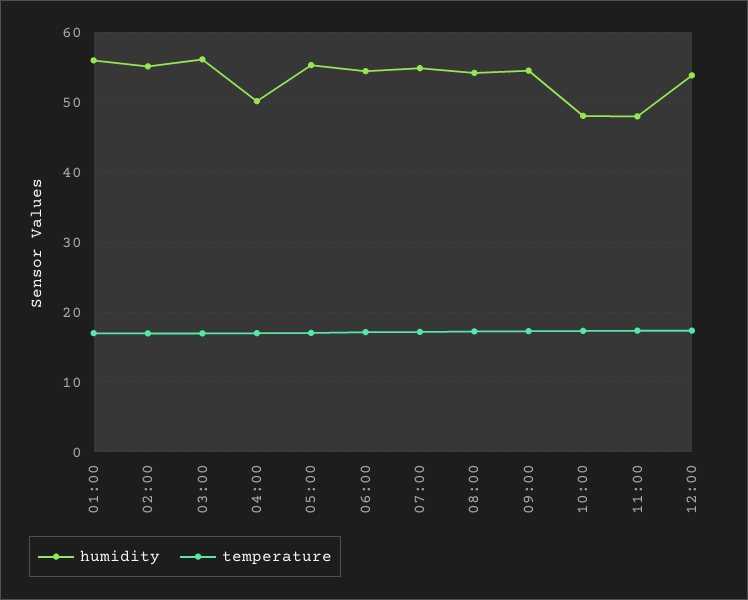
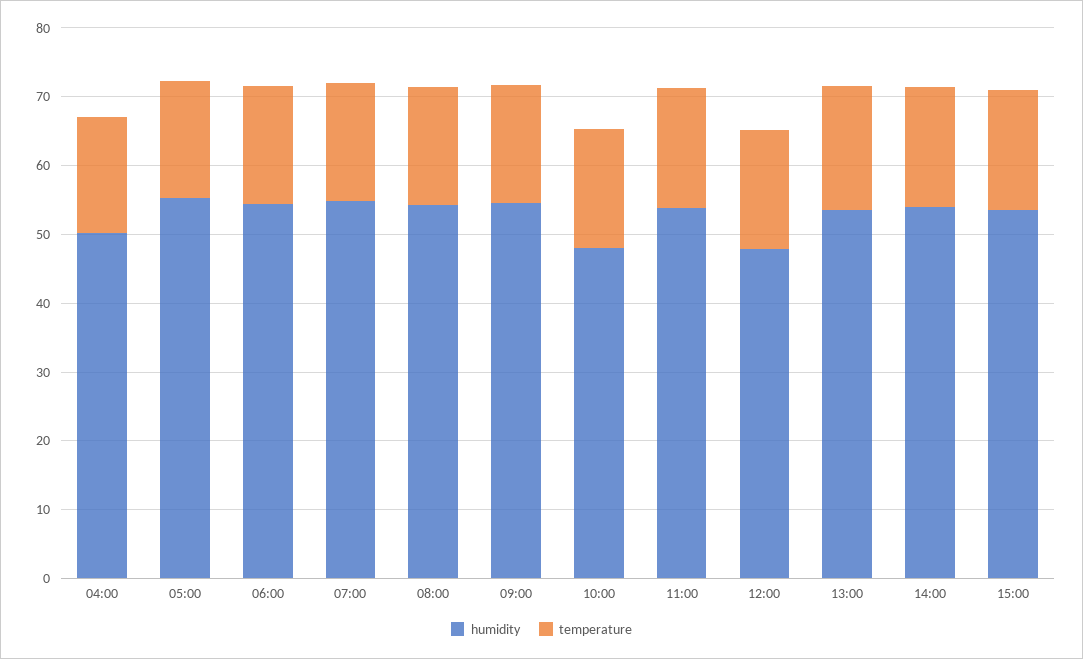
humidity, 01:00: 56 -> none
temperature, 01:00: 17 -> none
humidity, 02:00: 55 -> none
temperature, 02:00: 17 -> none
humidity, 03:00: 56 -> none
temperature, 03:00: 17 -> none
humidity, 11:00: 48 -> 54
humidity, 12:00: 54 -> 48
humidity, 13:00: none -> 54
temperature, 13:00: none -> 18
humidity, 14:00: none -> 54
temperature, 14:00: none -> 18
humidity, 15:00: none -> 54
temperature, 15:00: none -> 18

